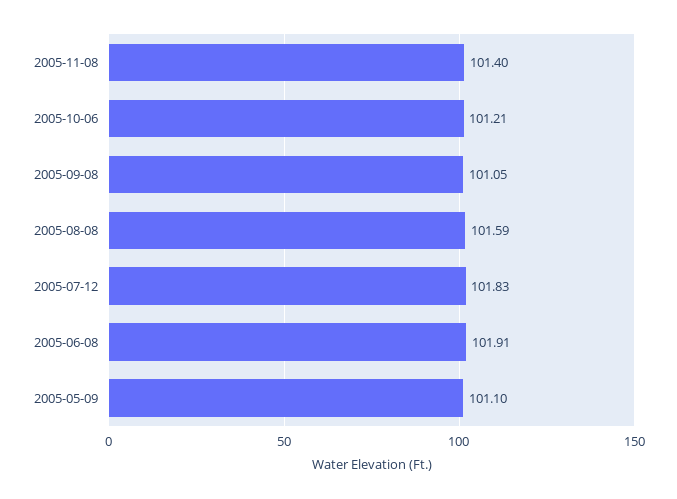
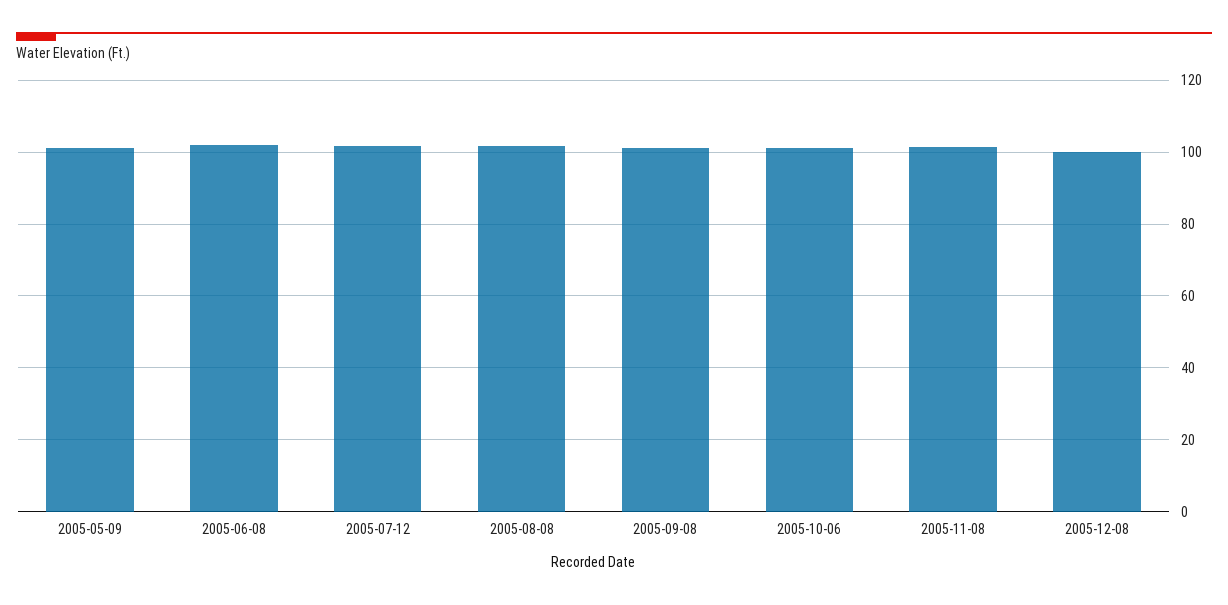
2005-12-08: none -> 100

